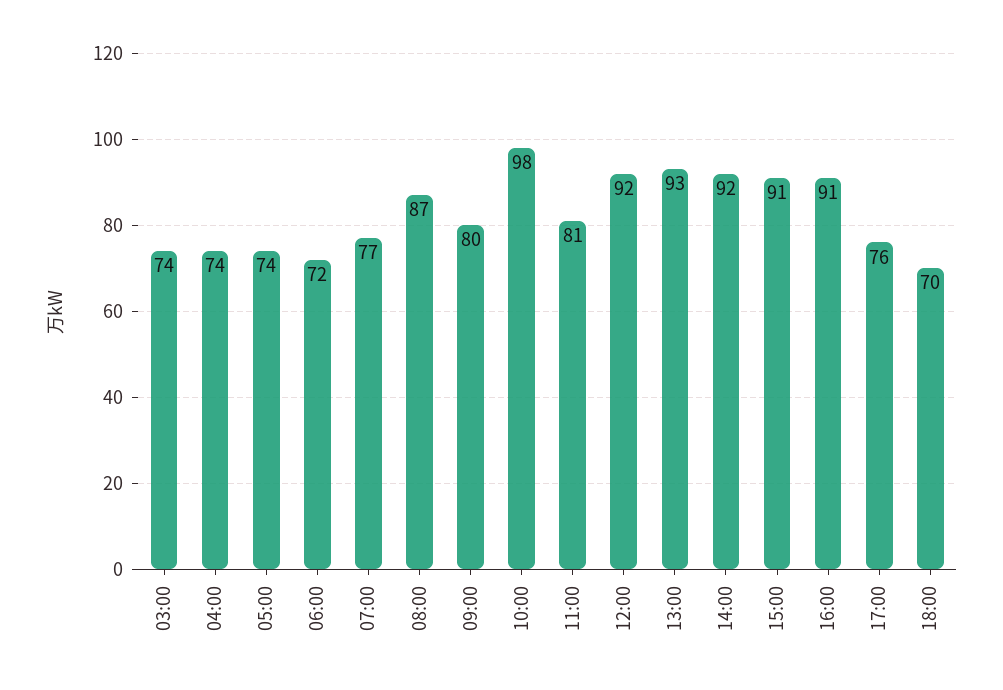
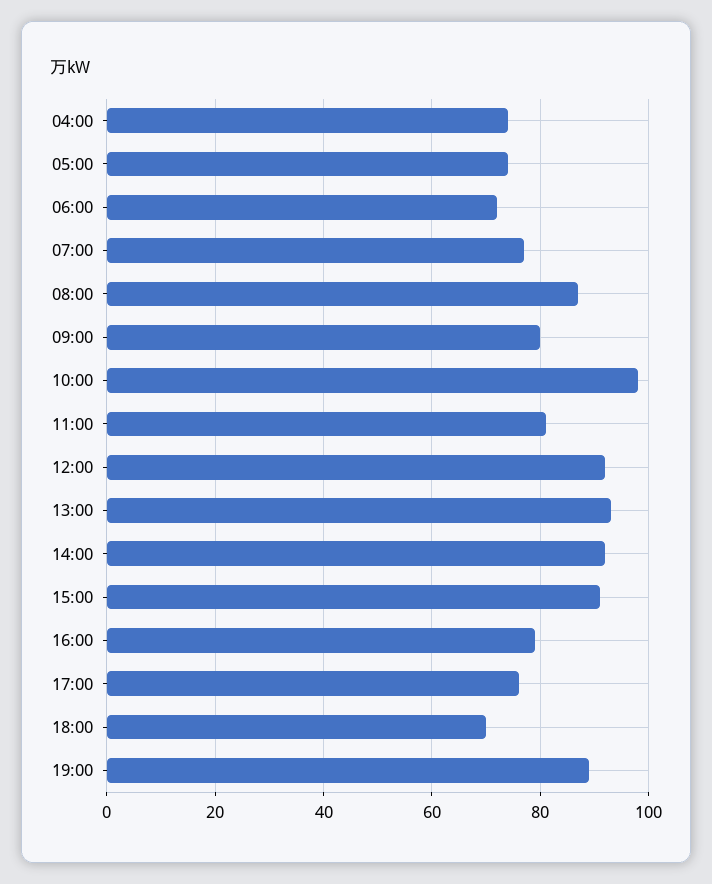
03:00: 74 -> none
16:00: 91 -> 80
19:00: none -> 90

